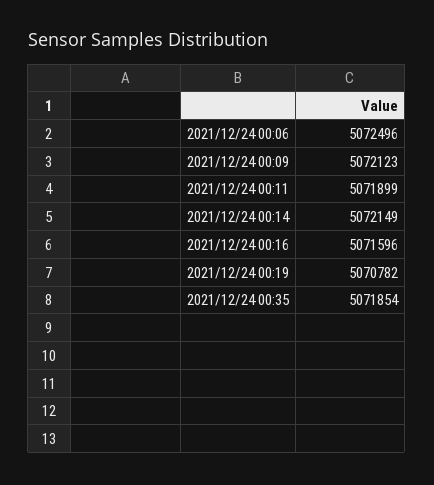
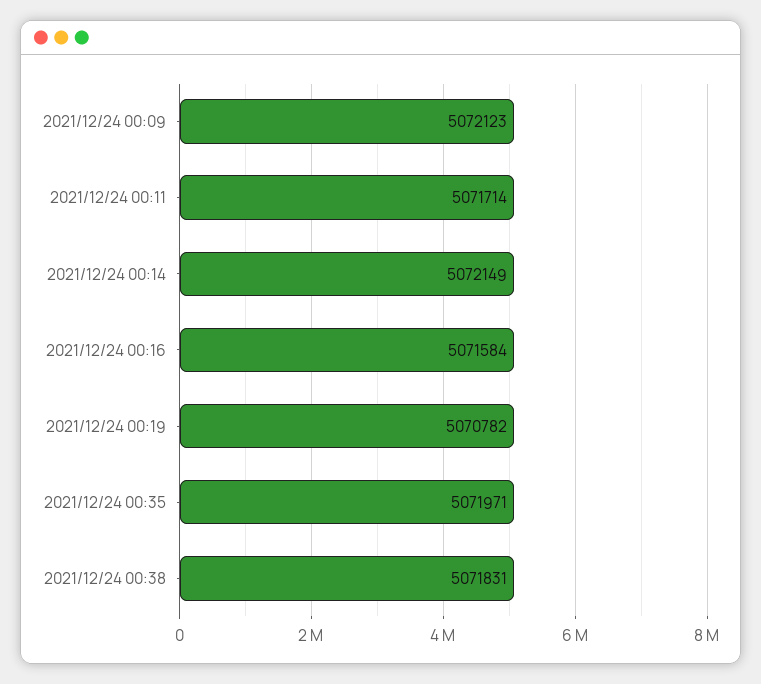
2021/12/24 00:06: 5072496 -> none
2021/12/24 00:11: 5071899 -> 5071714
2021/12/24 00:16: 5071596 -> 5071584
2021/12/24 00:35: 5071854 -> 5071971
2021/12/24 00:38: none -> 5071831

